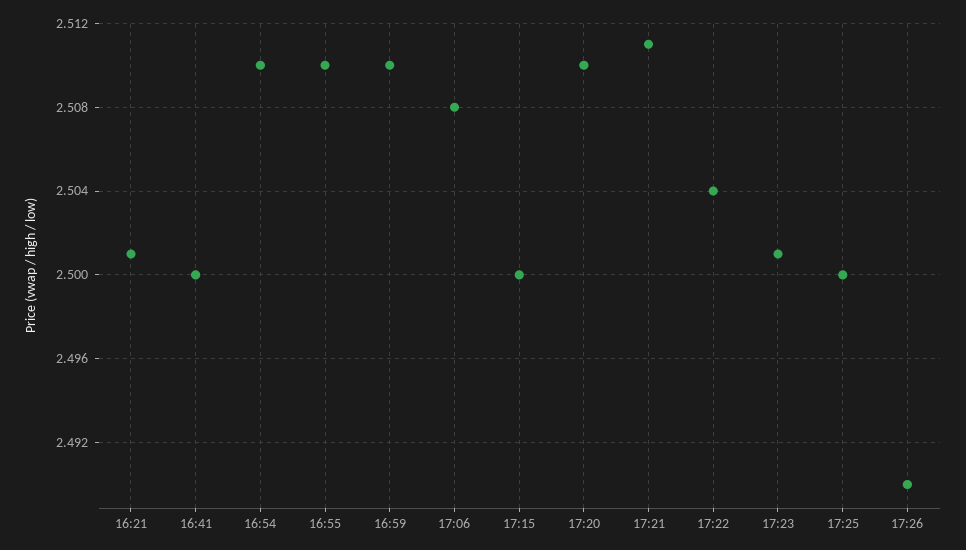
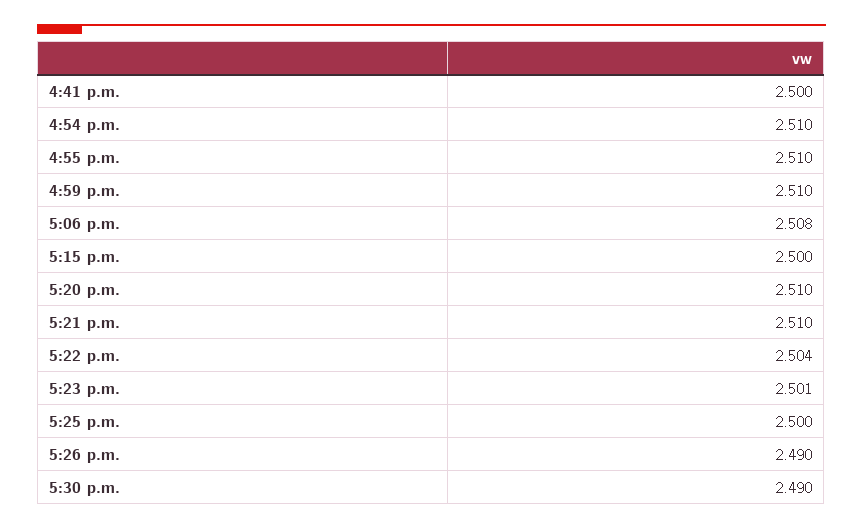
16:21: 2.501 -> none
17:21: 2.511 -> 2.51
5:30 p.m.: none -> 2.49

